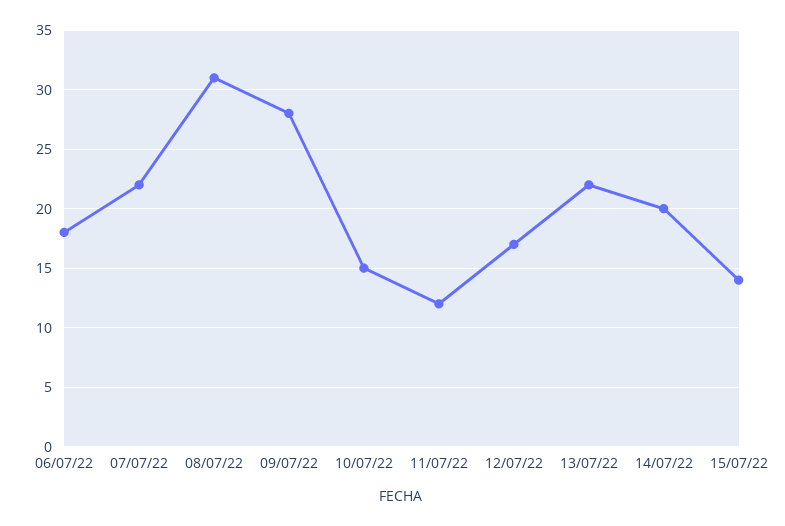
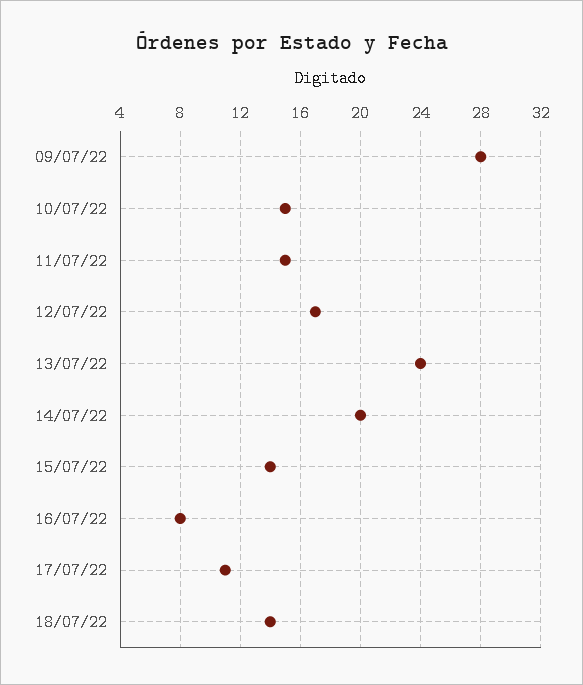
06/07/22: 18 -> none
07/07/22: 22 -> none
08/07/22: 31 -> none
11/07/22: 12 -> 15
13/07/22: 22 -> 24
16/07/22: none -> 8
17/07/22: none -> 11
18/07/22: none -> 14

